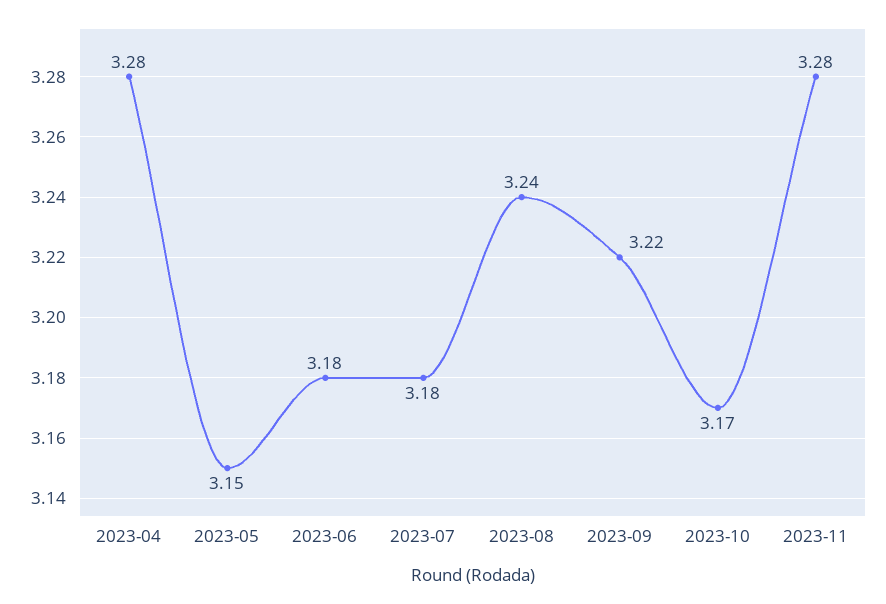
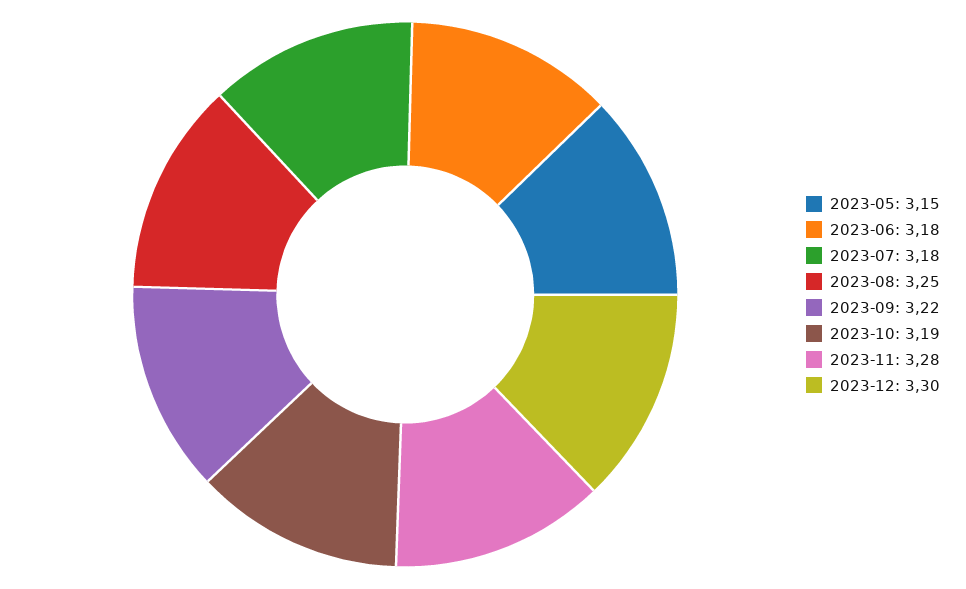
2023-04: 3.28 -> none
2023-08: 3.24 -> 3.25
2023-10: 3.17 -> 3.19
2023-12: none -> 3.3

